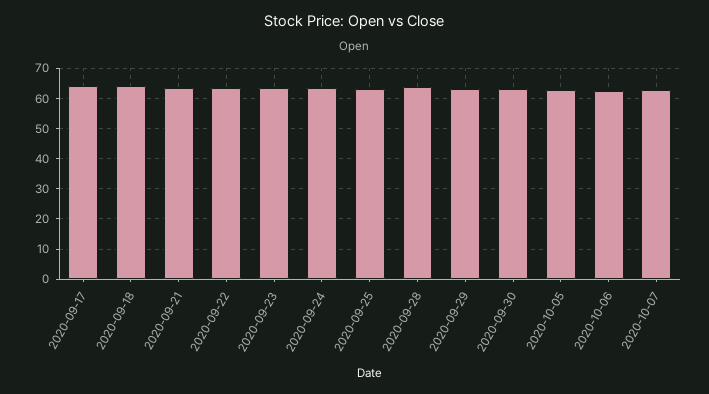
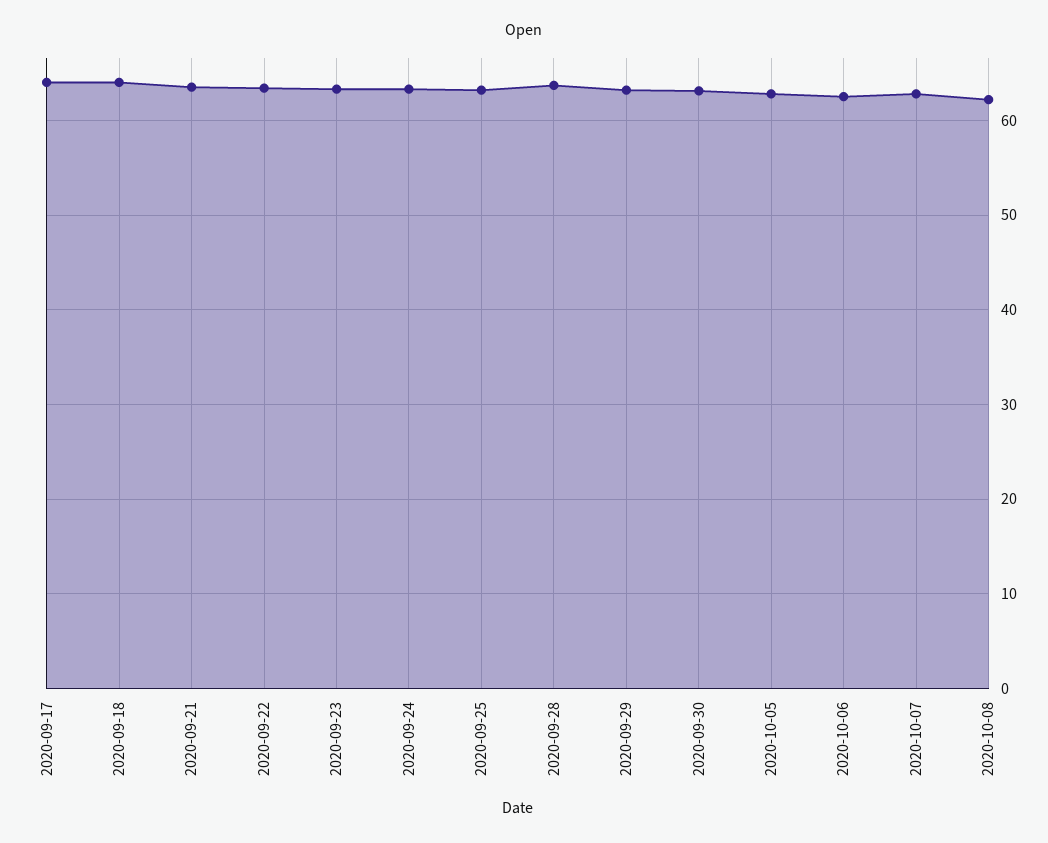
2020-10-08: none -> 62

